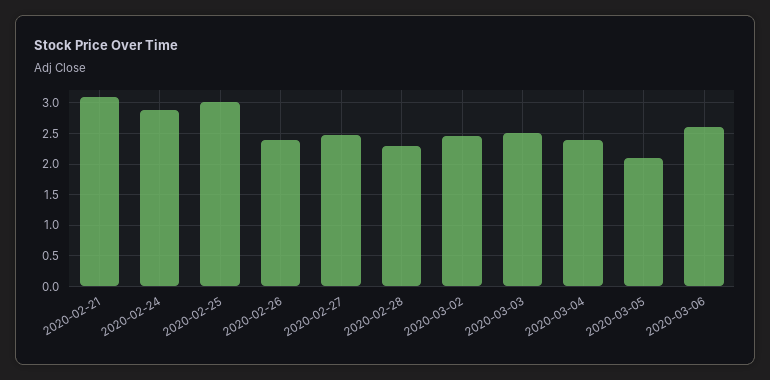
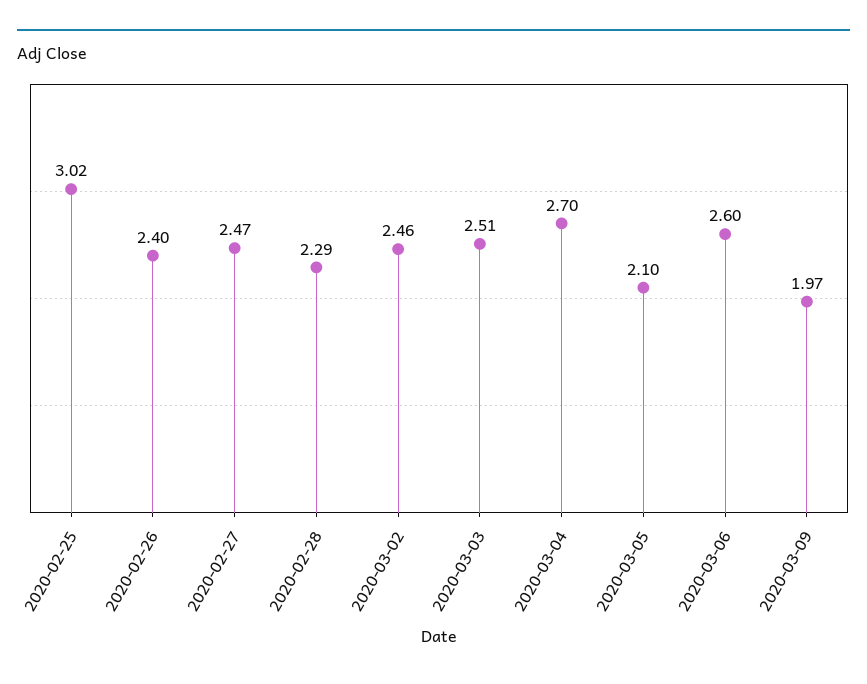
2020-02-21: 3.1 -> none
2020-02-24: 2.9 -> none
2020-03-04: 2.4 -> 2.7
2020-03-09: none -> 1.97

